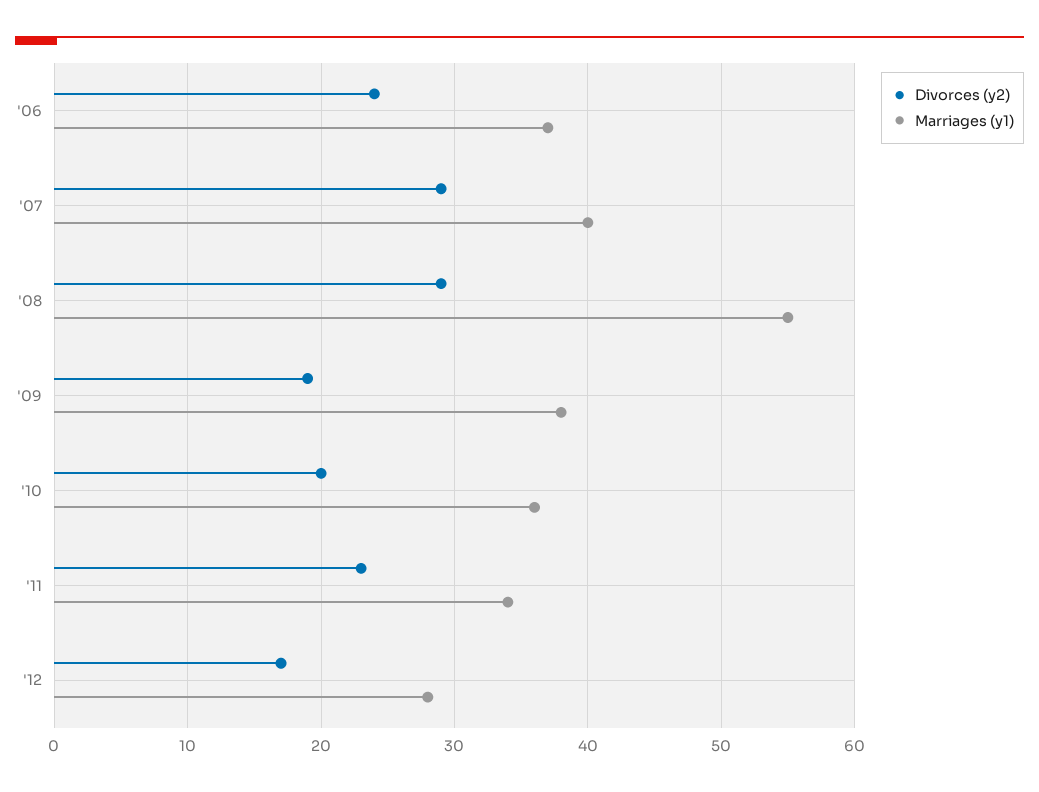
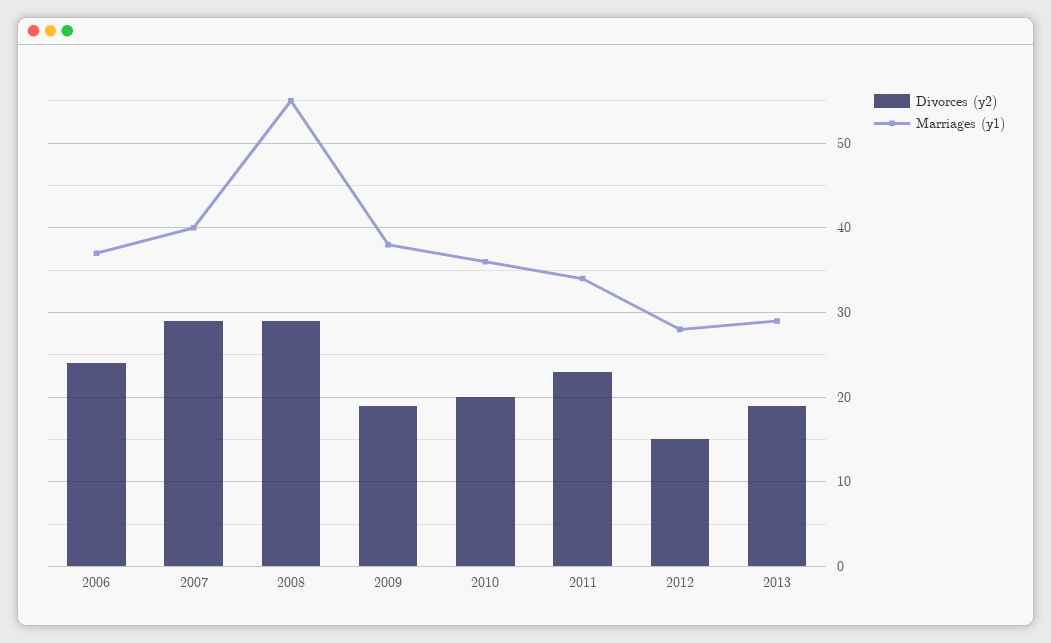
Divorces (y2), '12: 17 -> 15
Divorces (y2), 2013: none -> 19
Marriages (y1), 2013: none -> 29

